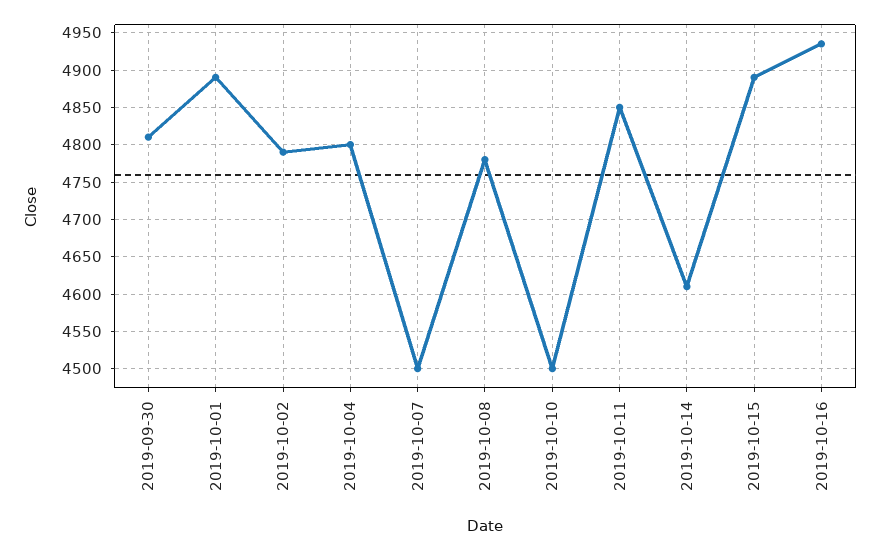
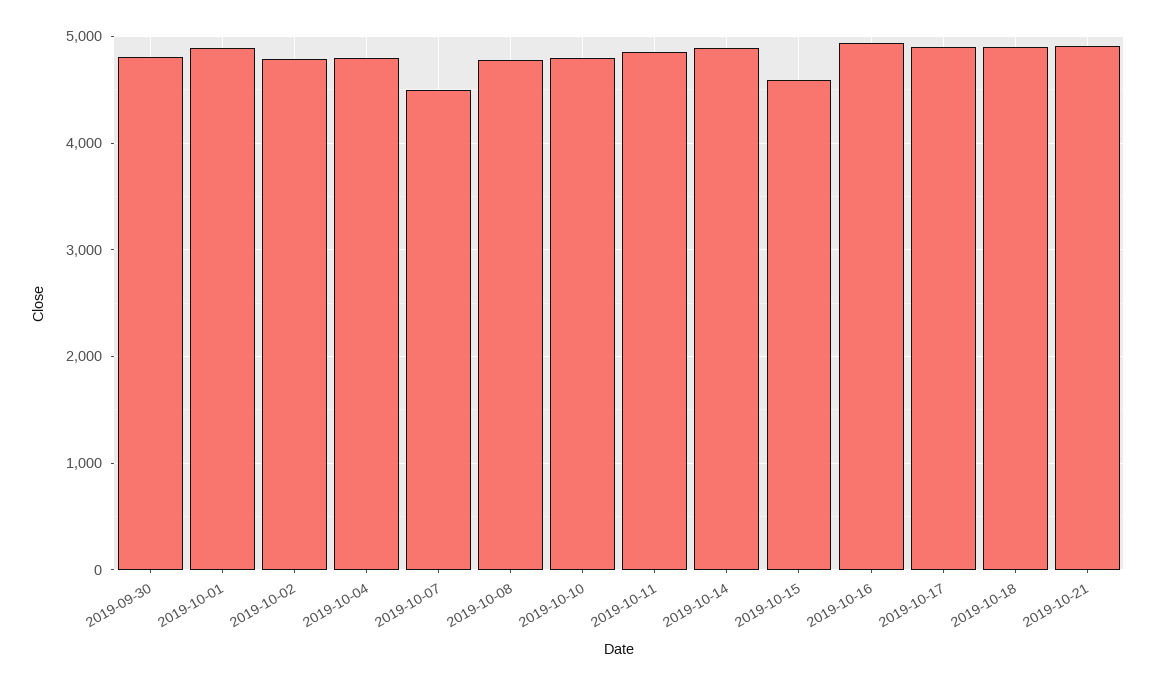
2019-10-10: 4500 -> 4800
2019-10-14: 4610 -> 4900
2019-10-15: 4890 -> 4600
2019-10-17: none -> 4900
2019-10-18: none -> 4900
2019-10-21: none -> 4900

